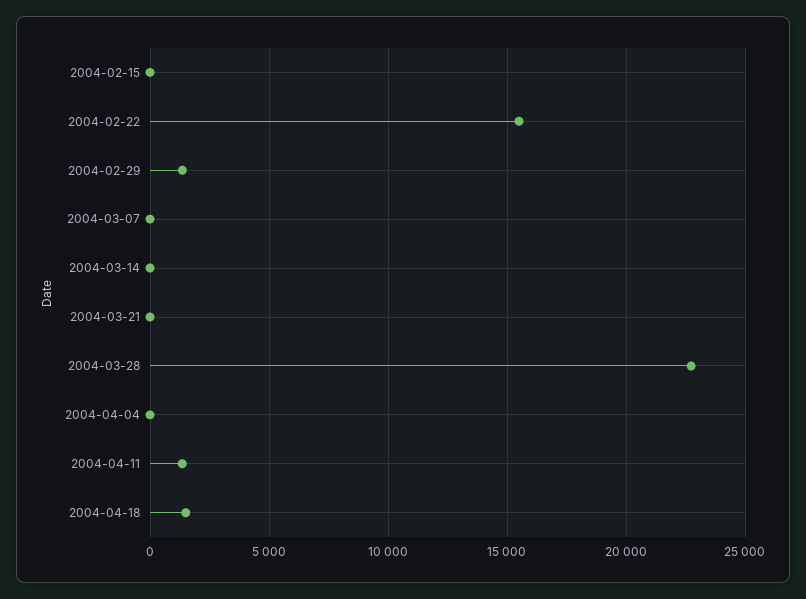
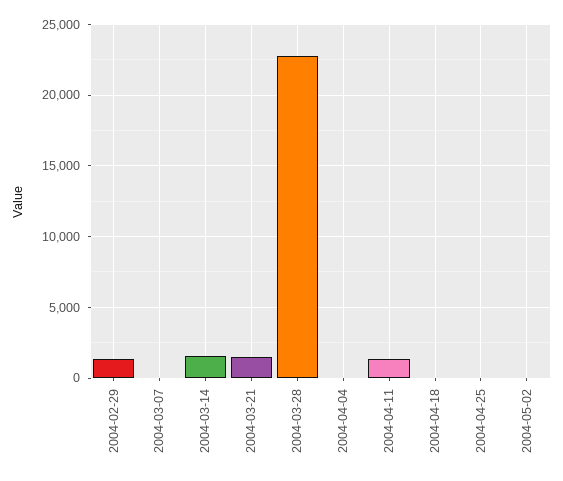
2004-02-15: 0 -> none
2004-02-22: 15500 -> none
2004-03-14: 0 -> 1500
2004-03-21: 0 -> 1500
2004-04-18: 1500 -> 0
2004-04-25: none -> 0
2004-05-02: none -> 0

